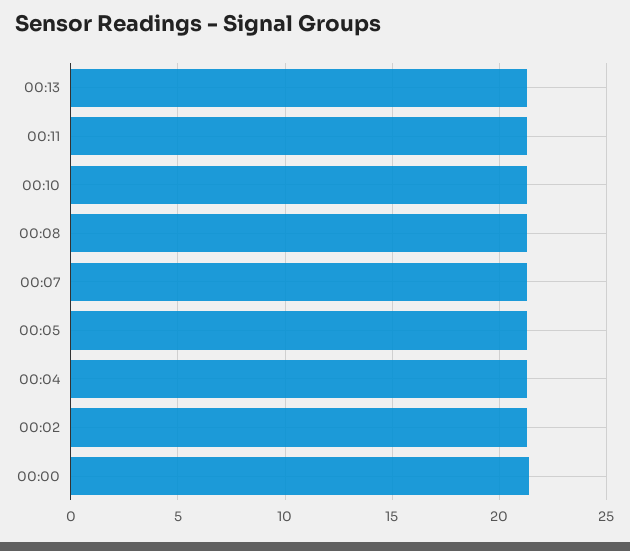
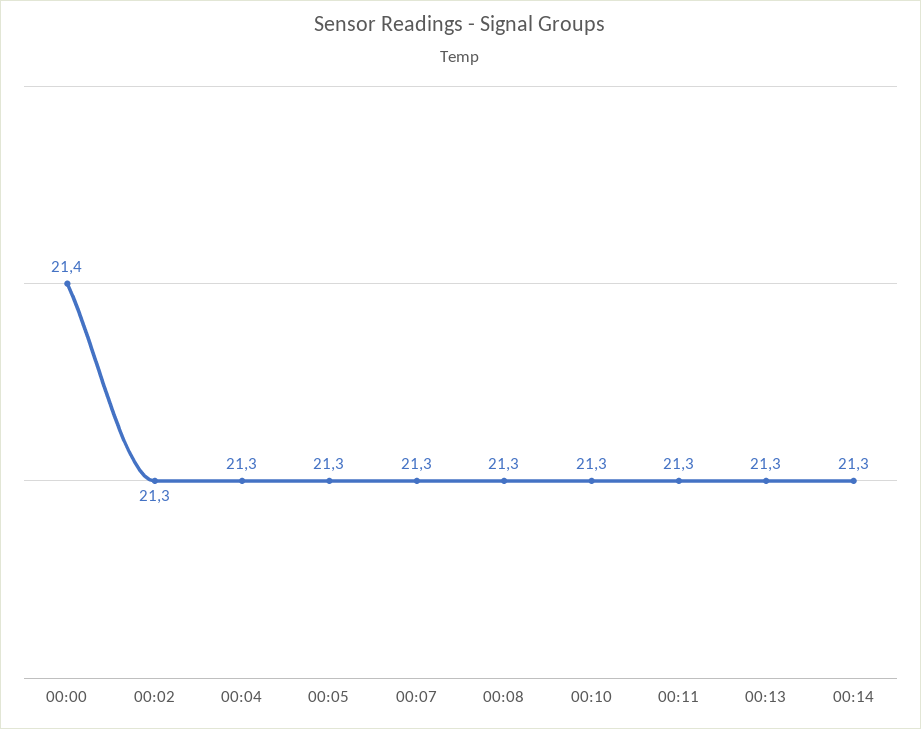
00:14: none -> 21.3

